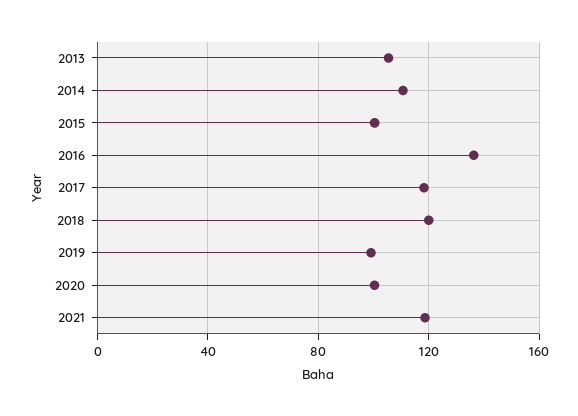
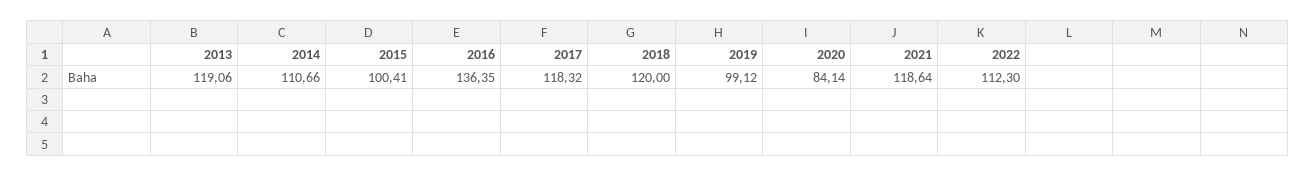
2013: 105 -> 119.06
2020: 100 -> 84.14
2022: none -> 112.3

